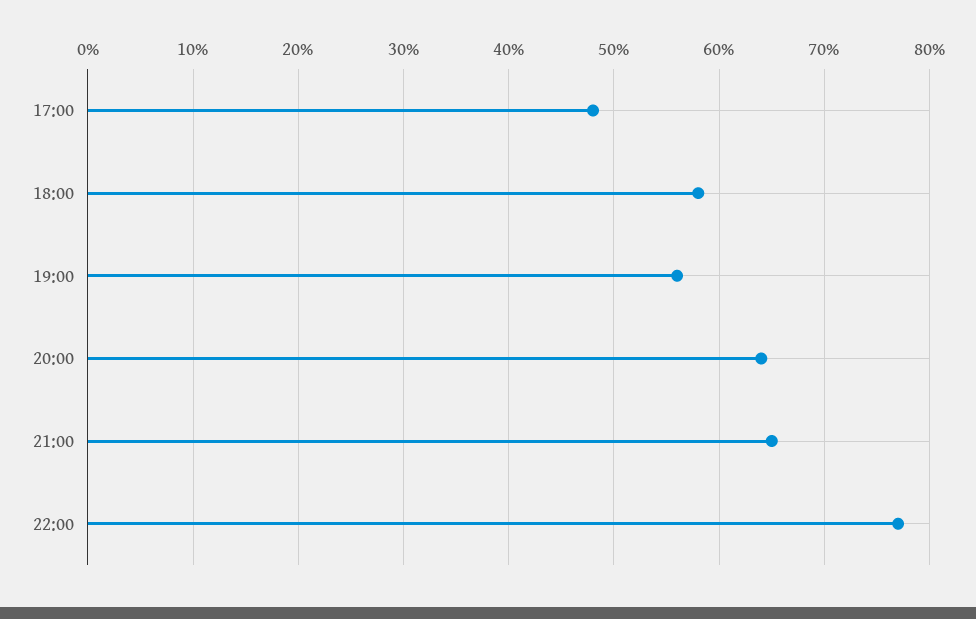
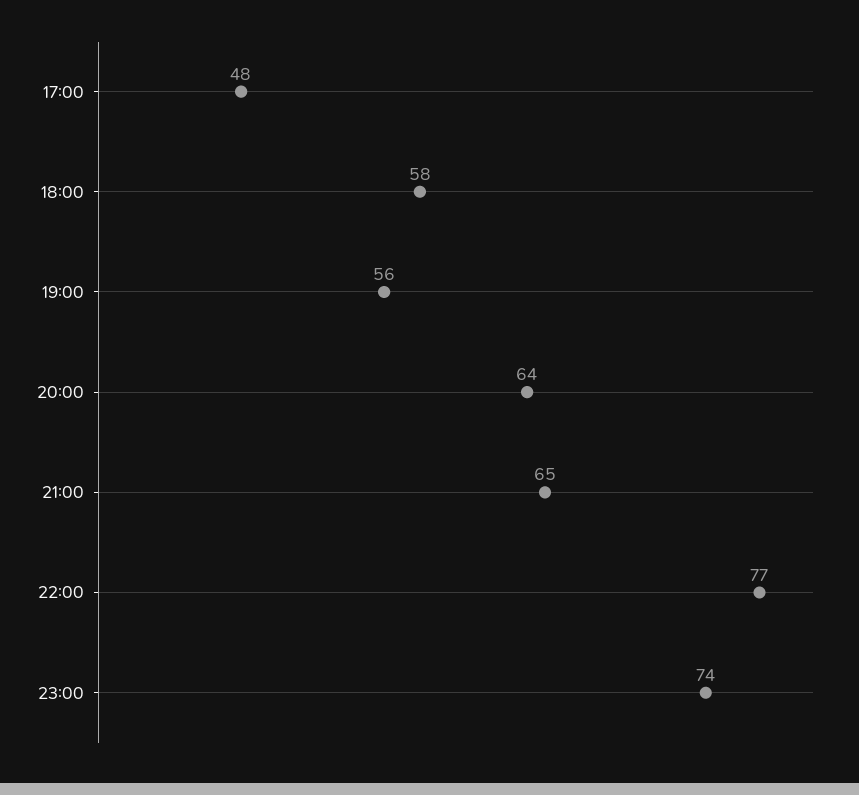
23:00: none -> 74

